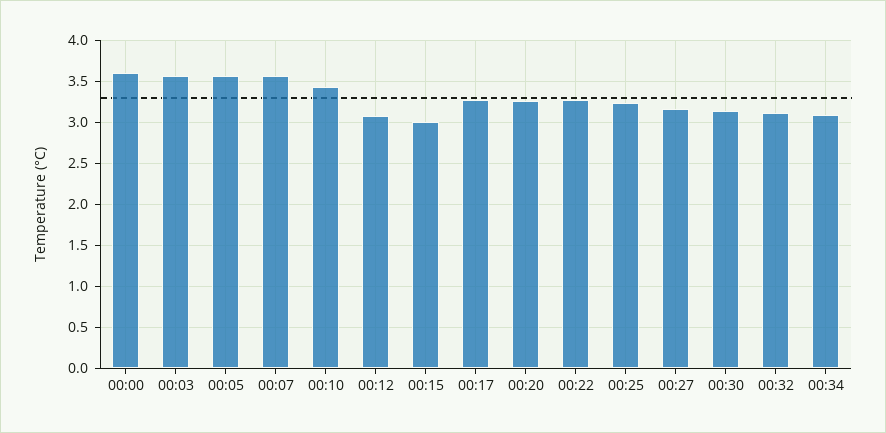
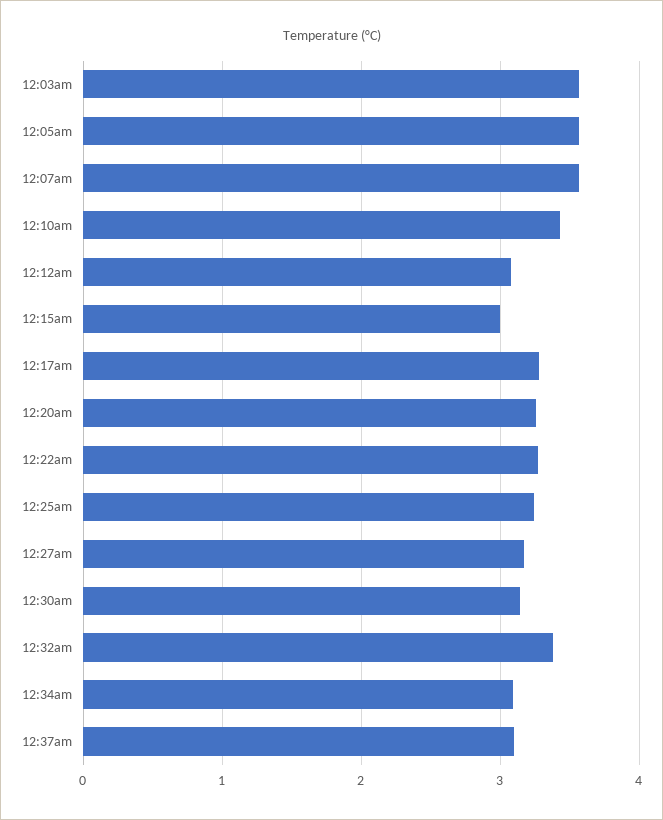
00:00: 3.6 -> none
00:32: 3.1 -> 3.4
12:37am: none -> 3.1

